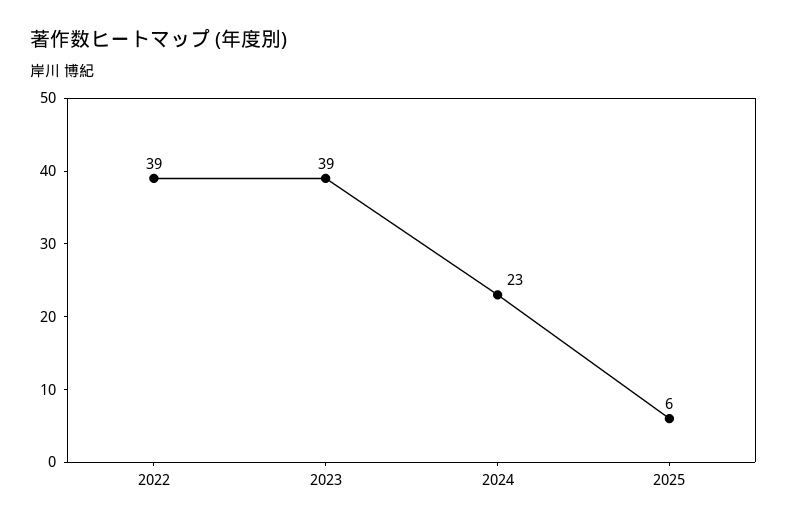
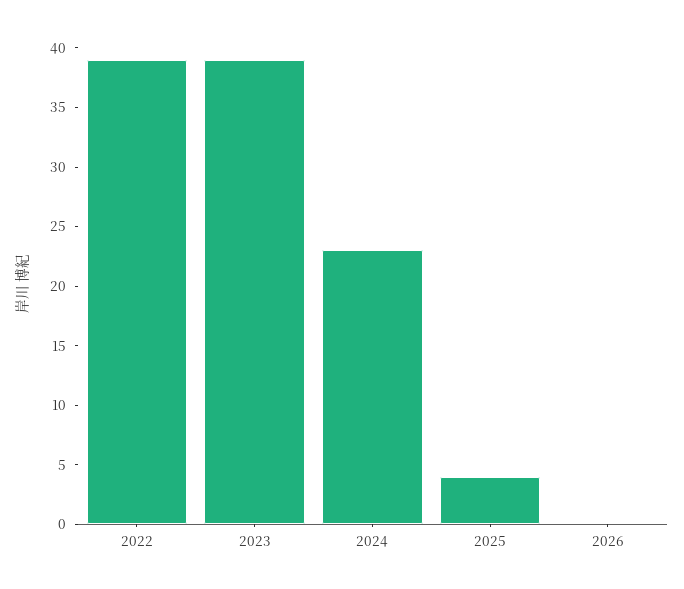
2025: 6 -> 4
2026: none -> 0

